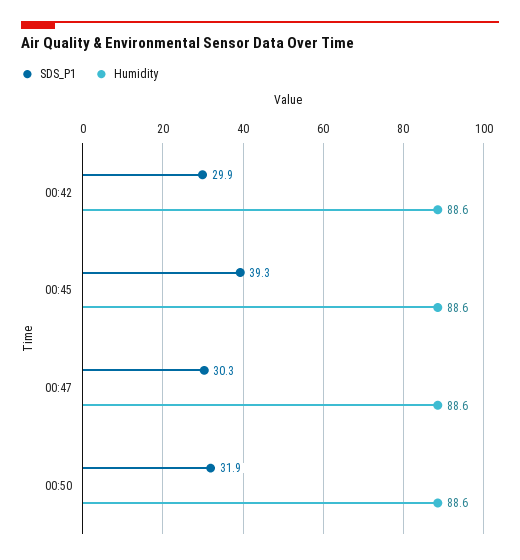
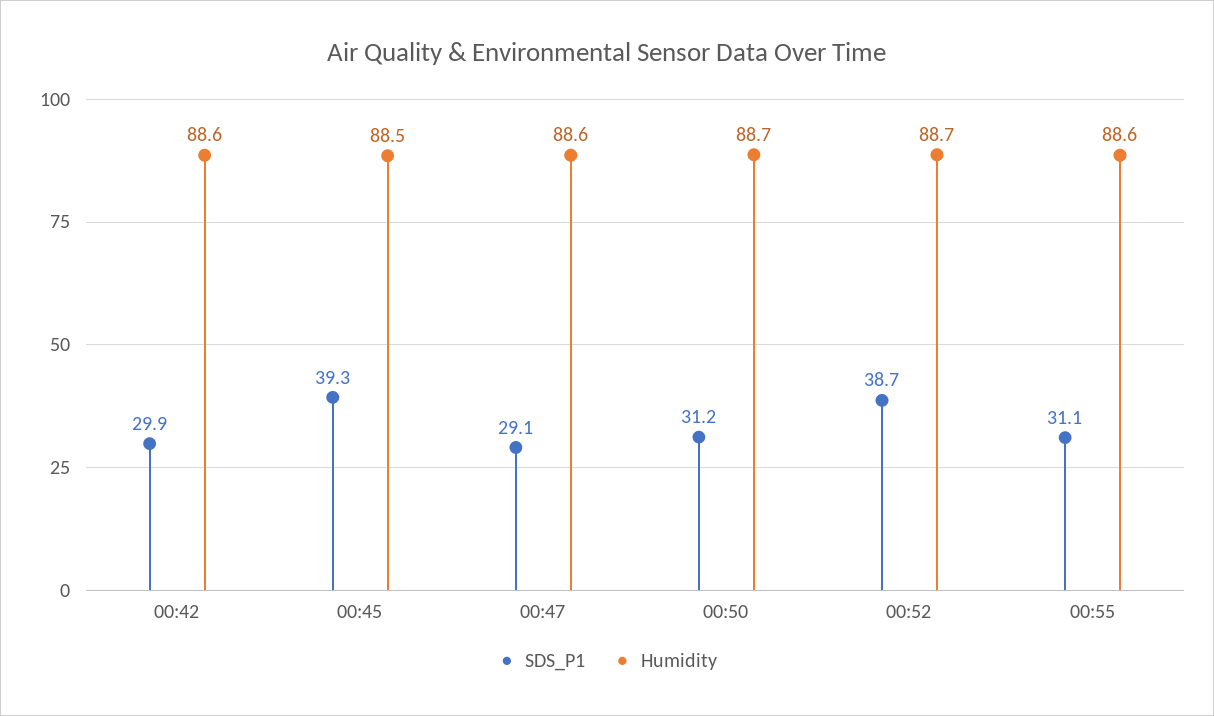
Humidity, 00:45: 88.6 -> 88.5
SDS_P1, 00:47: 30.3 -> 29.1
SDS_P1, 00:50: 31.9 -> 31.2
Humidity, 00:50: 88.6 -> 88.7
SDS_P1, 00:52: none -> 38.7
Humidity, 00:52: none -> 88.7
SDS_P1, 00:55: none -> 31.1
Humidity, 00:55: none -> 88.6

